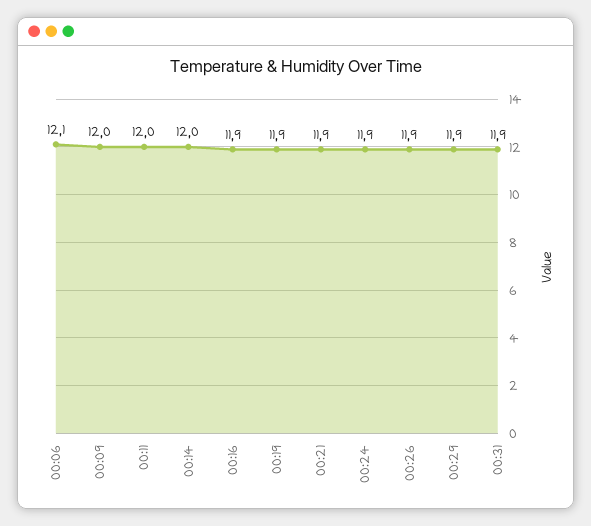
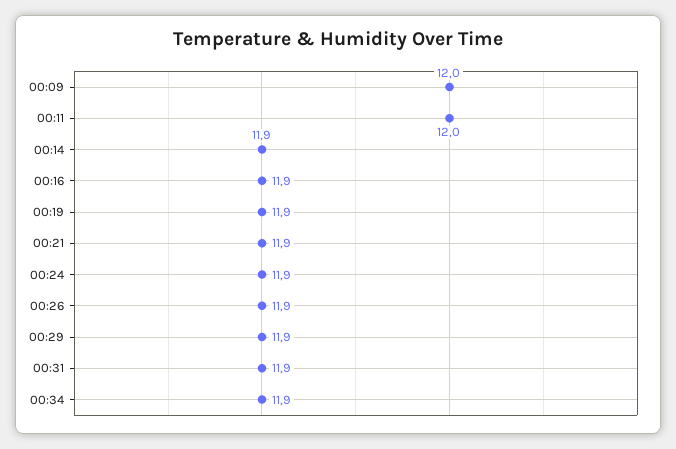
00:06: 12.1 -> none
00:14: 12 -> 11.9
00:34: none -> 11.9

